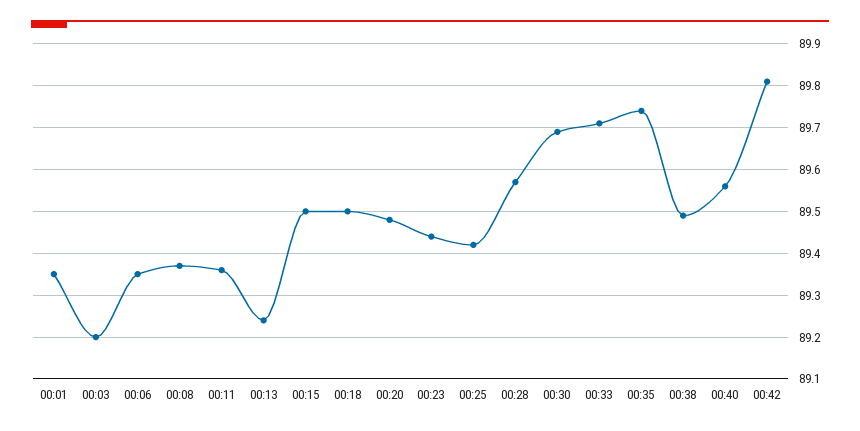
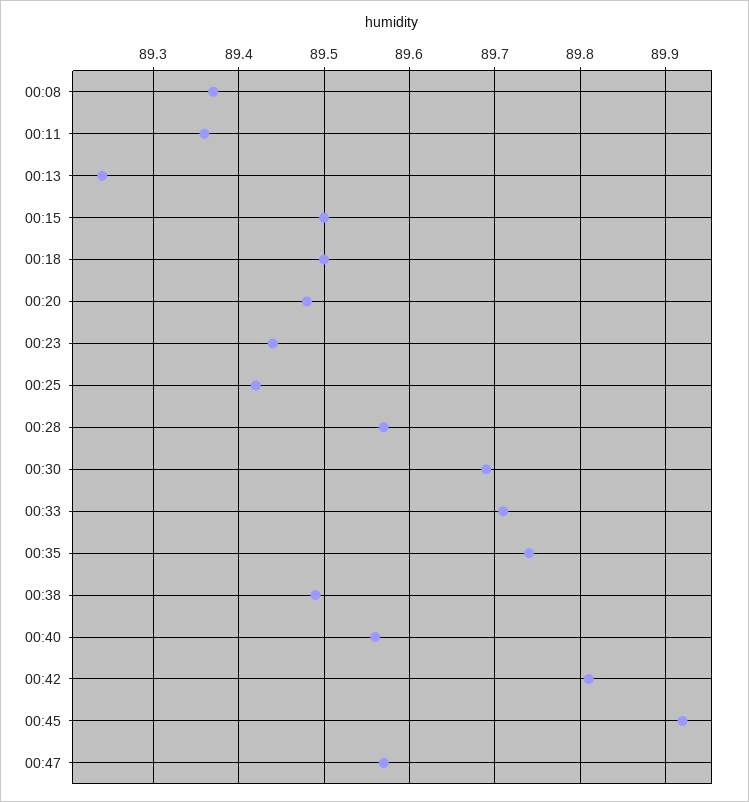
00:01: 89.35 -> none
00:03: 89.2 -> none
00:06: 89.35 -> none
00:45: none -> 89.92
00:47: none -> 89.57

